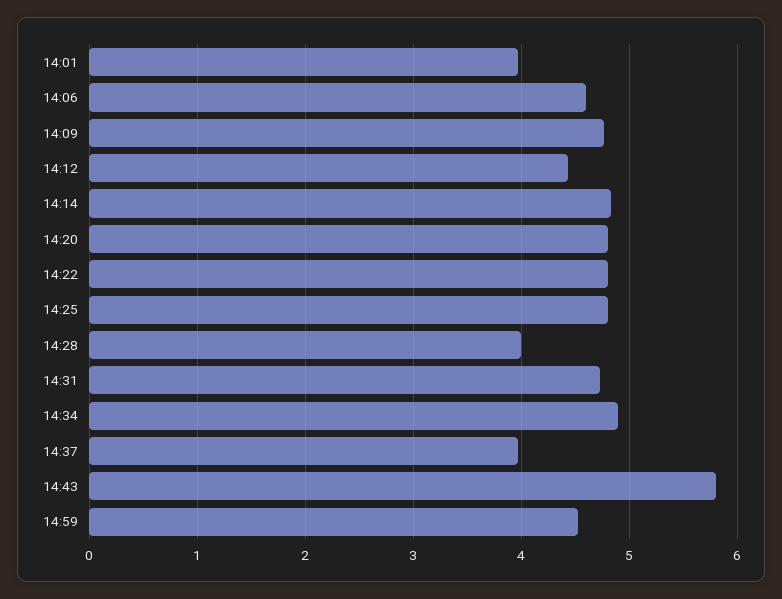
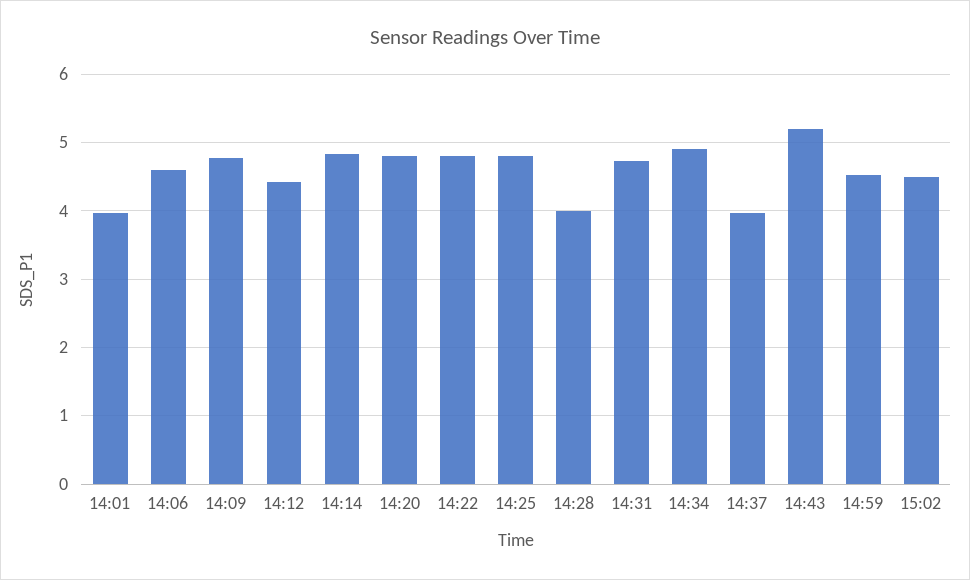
14:43: 5.8 -> 5.2
15:02: none -> 4.5

